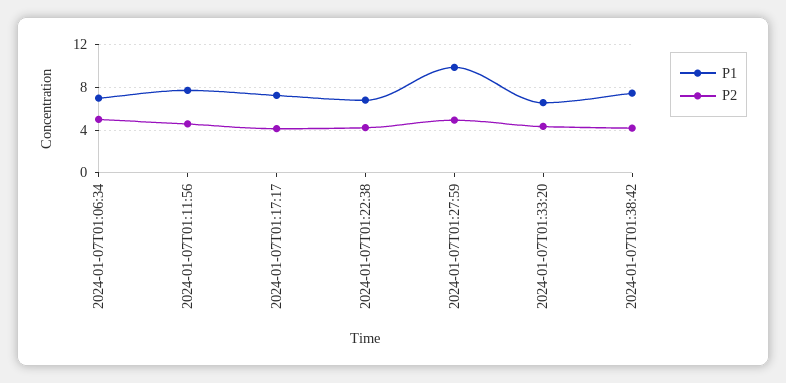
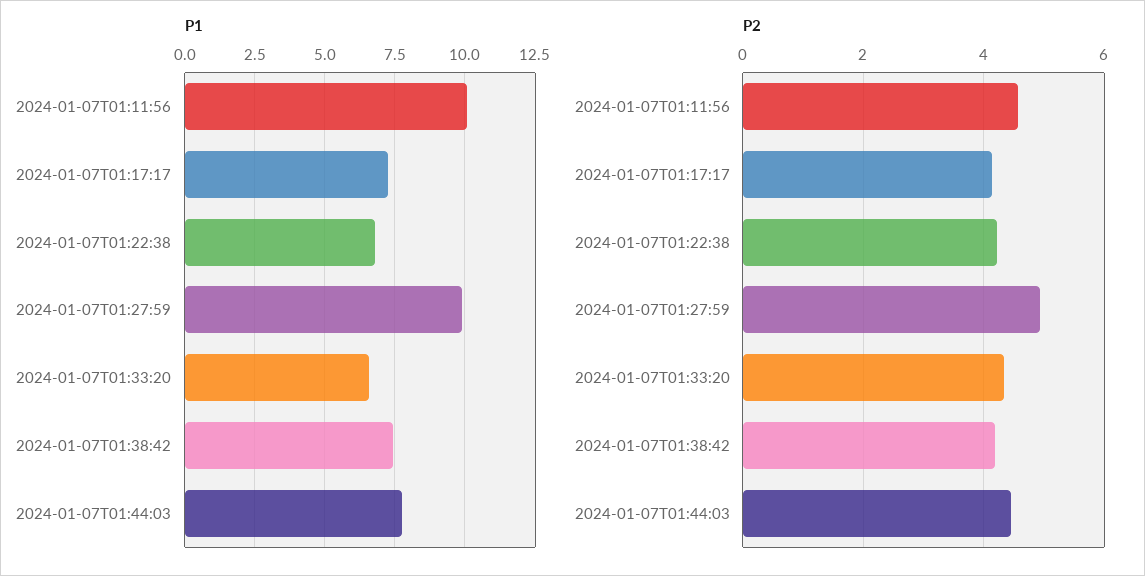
P1, 2024-01-07T01:06:34: 7 -> none
P2, 2024-01-07T01:06:34: 5 -> none
P1, 2024-01-07T01:11:56: 8 -> 10
P1, 2024-01-07T01:44:03: none -> 7.75
P2, 2024-01-07T01:44:03: none -> 4.4

